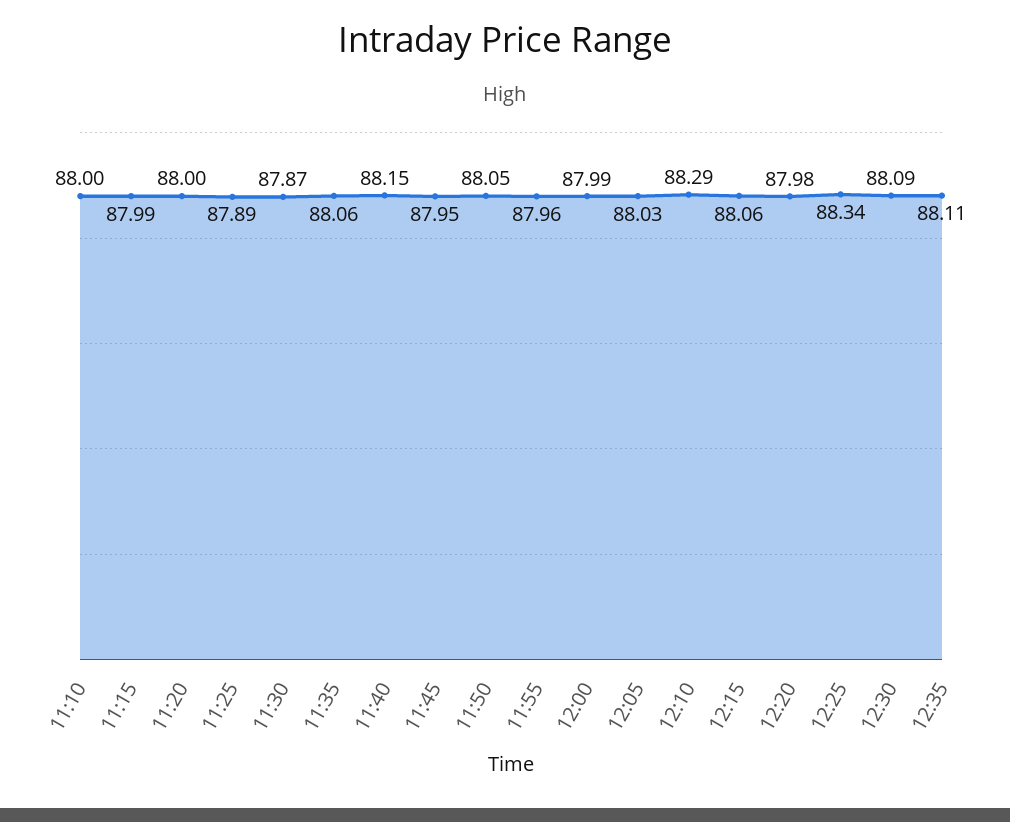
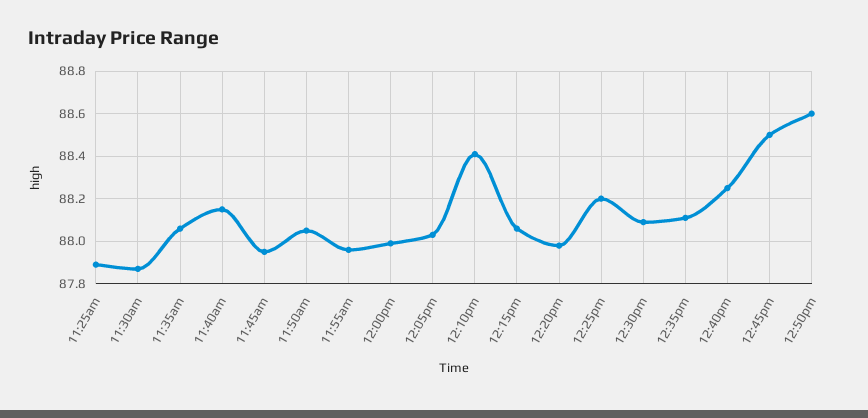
11:10: 88 -> none
11:15: 87.99 -> none
11:20: 88 -> none
12:10: 88.29 -> 88.4
12:25: 88.34 -> 88.2
12:40pm: none -> 88.25
12:45pm: none -> 88.5
12:50pm: none -> 88.6

